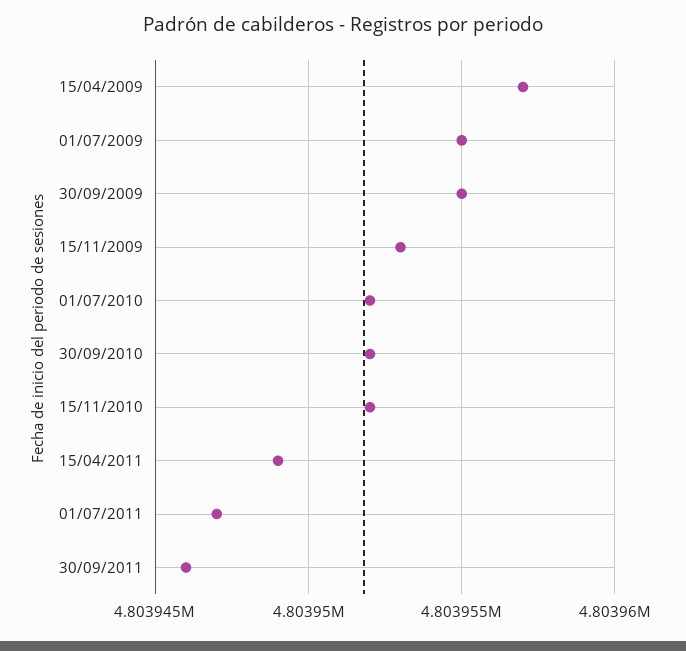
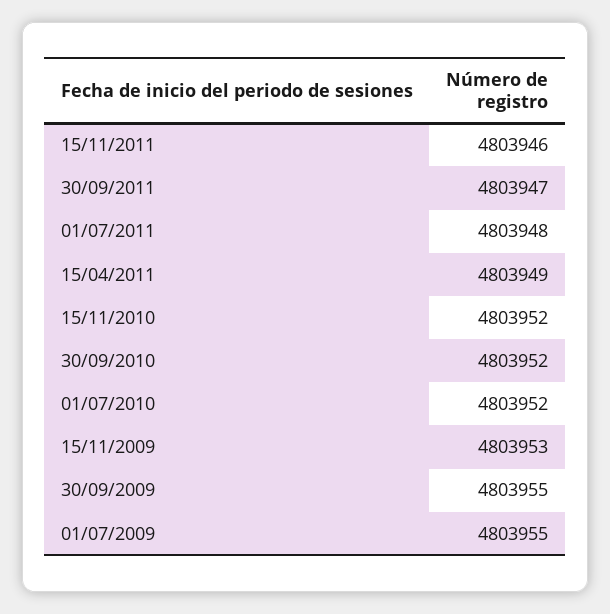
15/04/2009: 4803957 -> none
01/07/2011: 4803947 -> 4803948
30/09/2011: 4803946 -> 4803947
15/11/2011: none -> 4803946

